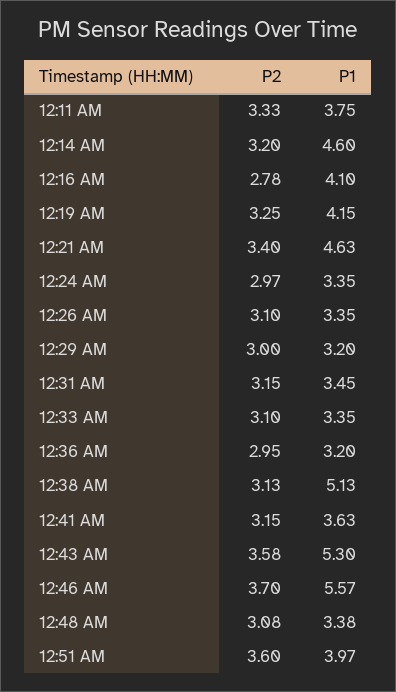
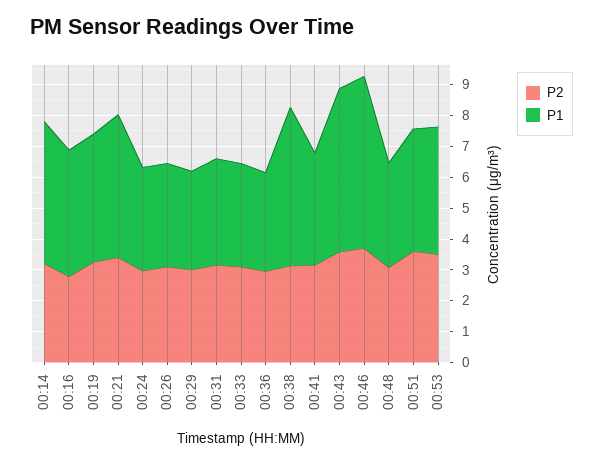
P2, 12:11 AM: 3.33 -> none
P1, 12:11 AM: 3.75 -> none
P2, 00:53: none -> 3.5
P1, 00:53: none -> 4

